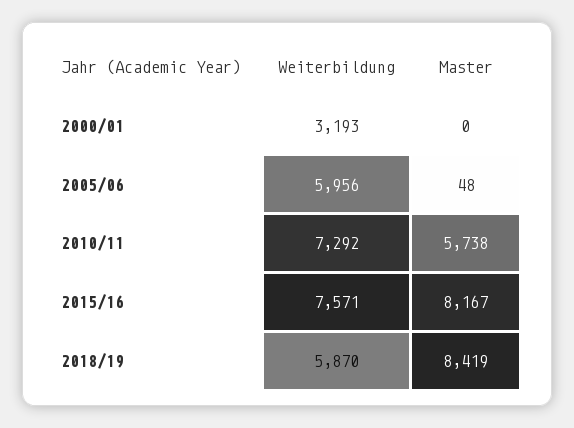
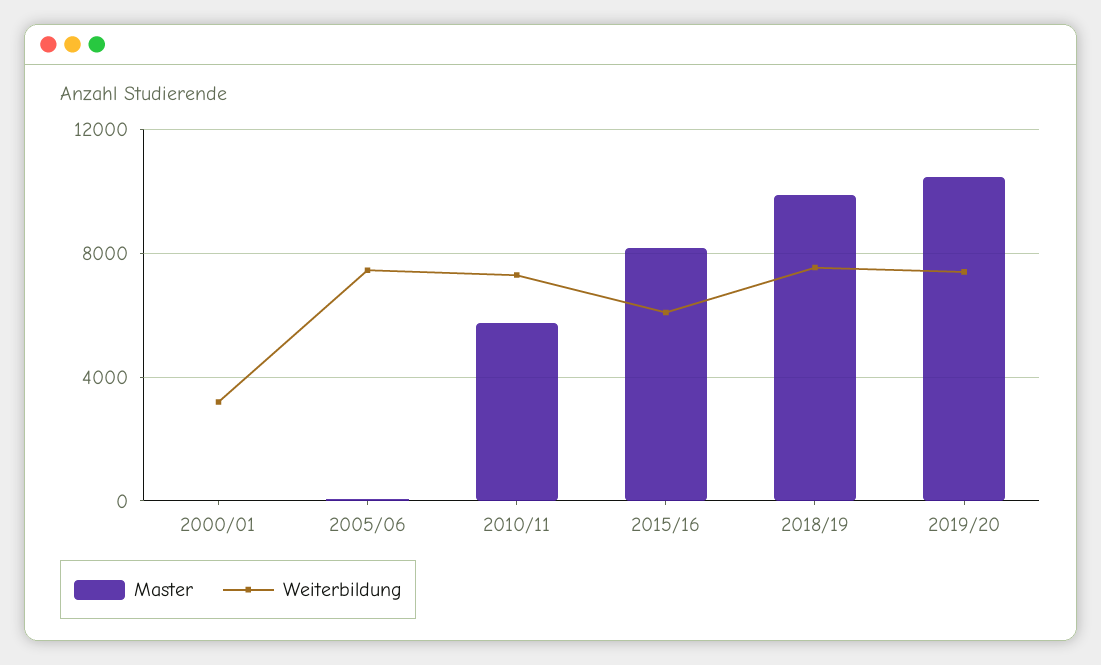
Weiterbildung, 2005/06: 5956 -> 7500
Weiterbildung, 2015/16: 7571 -> 6000
Weiterbildung, 2018/19: 5870 -> 7500
Master, 2018/19: 8419 -> 10000
Master, 2019/20: none -> 10500
Weiterbildung, 2019/20: none -> 7500

